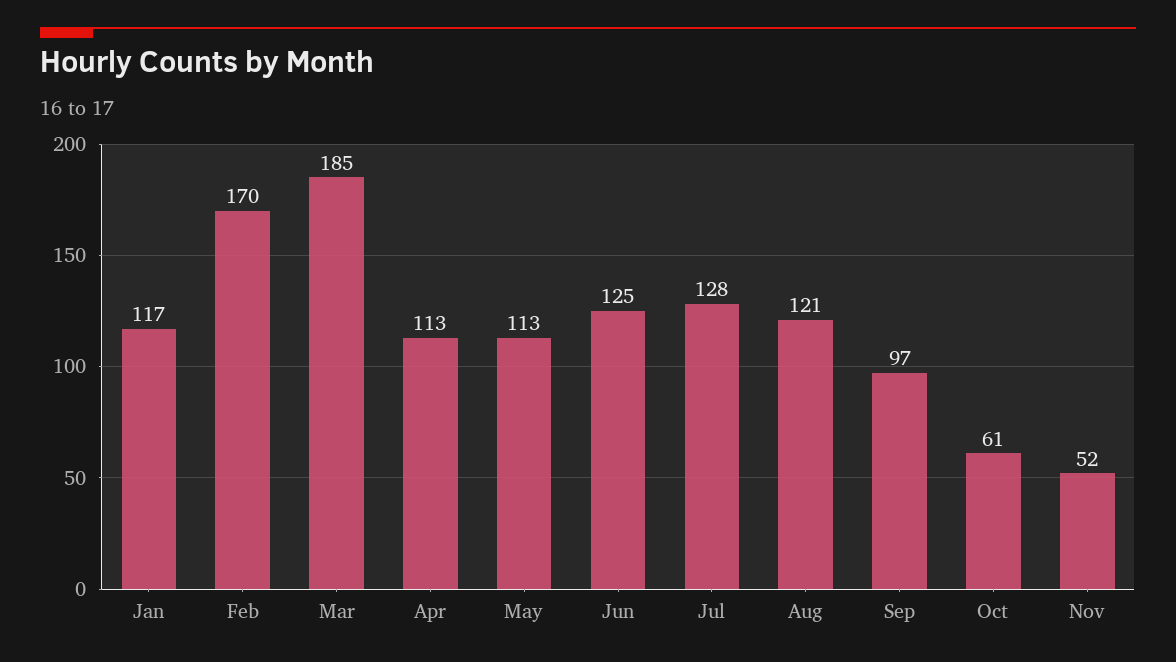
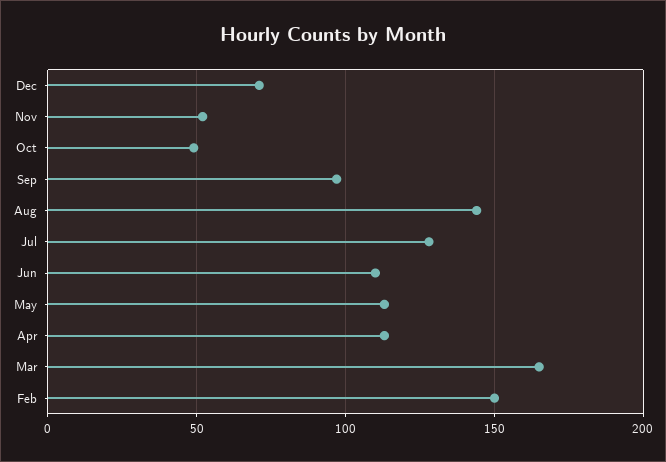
Jan: 117 -> none
Feb: 170 -> 150
Mar: 185 -> 165
Jun: 125 -> 110
Aug: 121 -> 145
Oct: 61 -> 50
Dec: none -> 70

